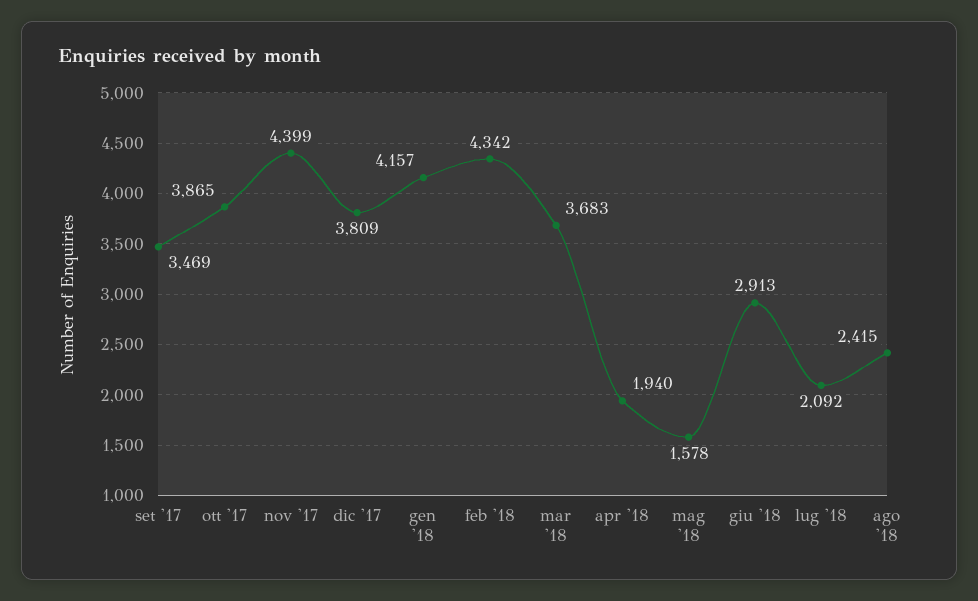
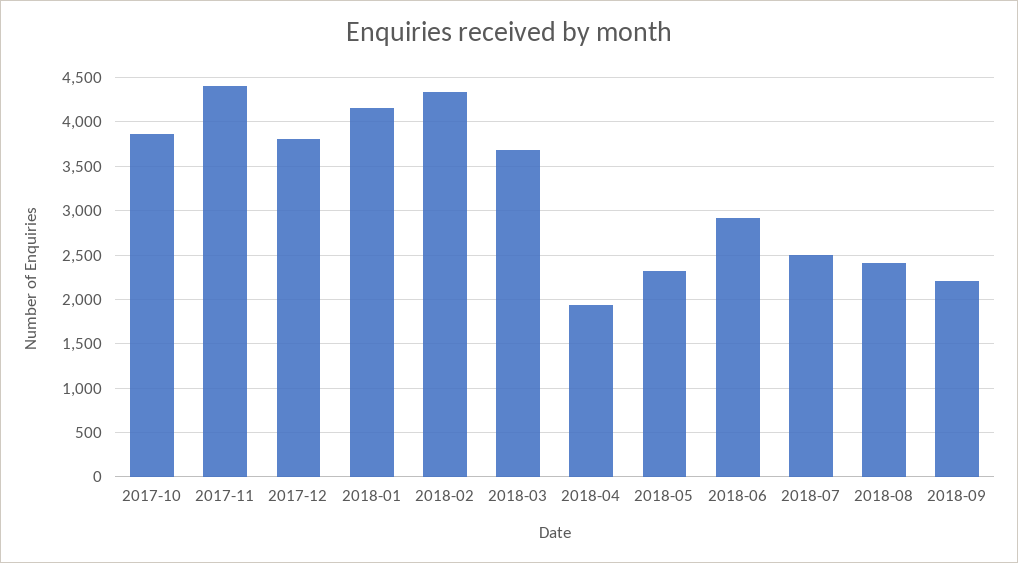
set '17: 3469 -> none
mag '18: 1578 -> 2300
lug '18: 2092 -> 2500
2018-09: none -> 2200

